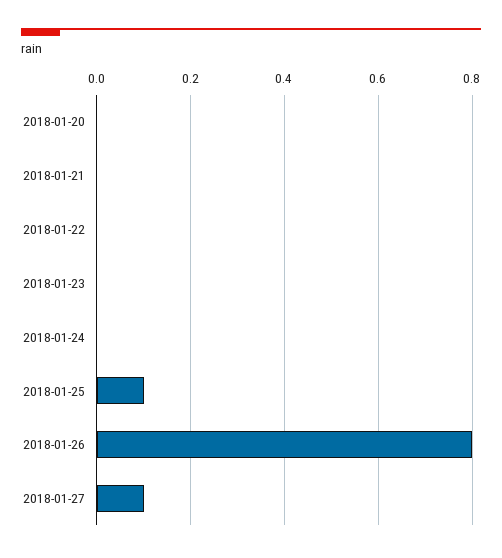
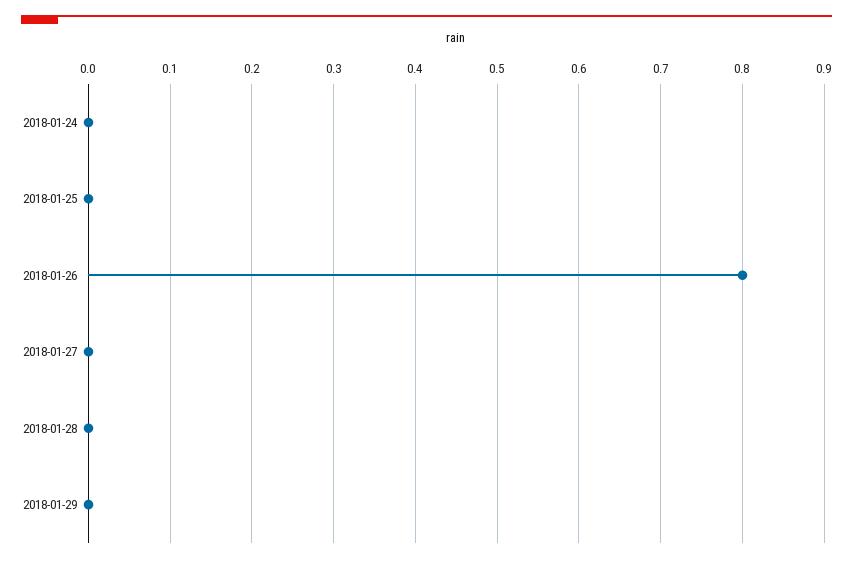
2018-01-20: 0 -> none
2018-01-21: 0 -> none
2018-01-22: 0 -> none
2018-01-23: 0 -> none
2018-01-25: 0.1 -> 0
2018-01-27: 0.1 -> 0
2018-01-28: none -> 0
2018-01-29: none -> 0

